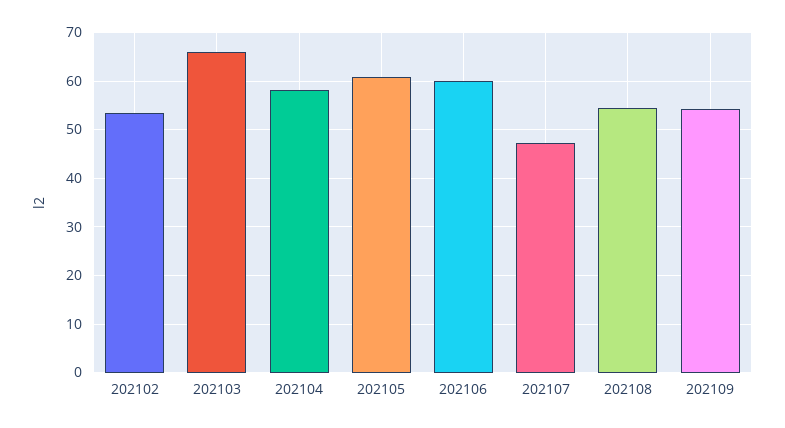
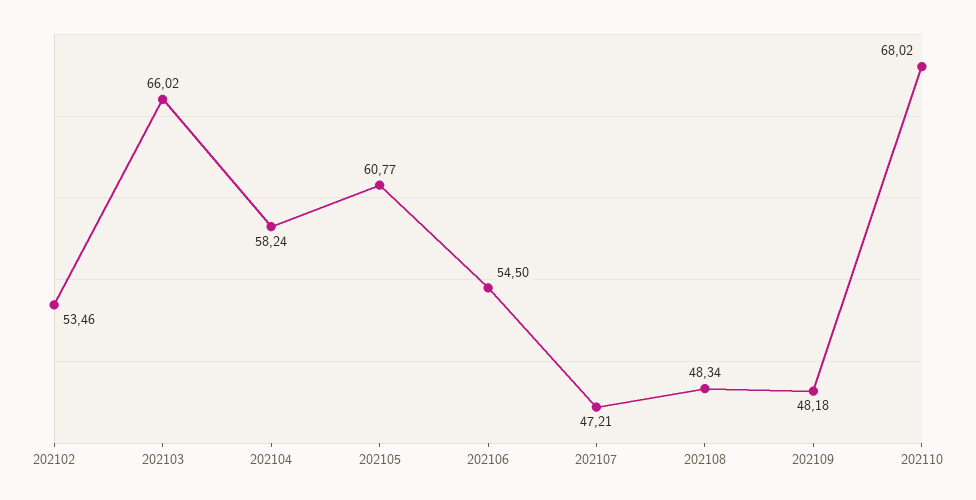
202106: 60 -> 54.5
202108: 54 -> 48.34
202109: 54 -> 48.18
202110: none -> 68.02

